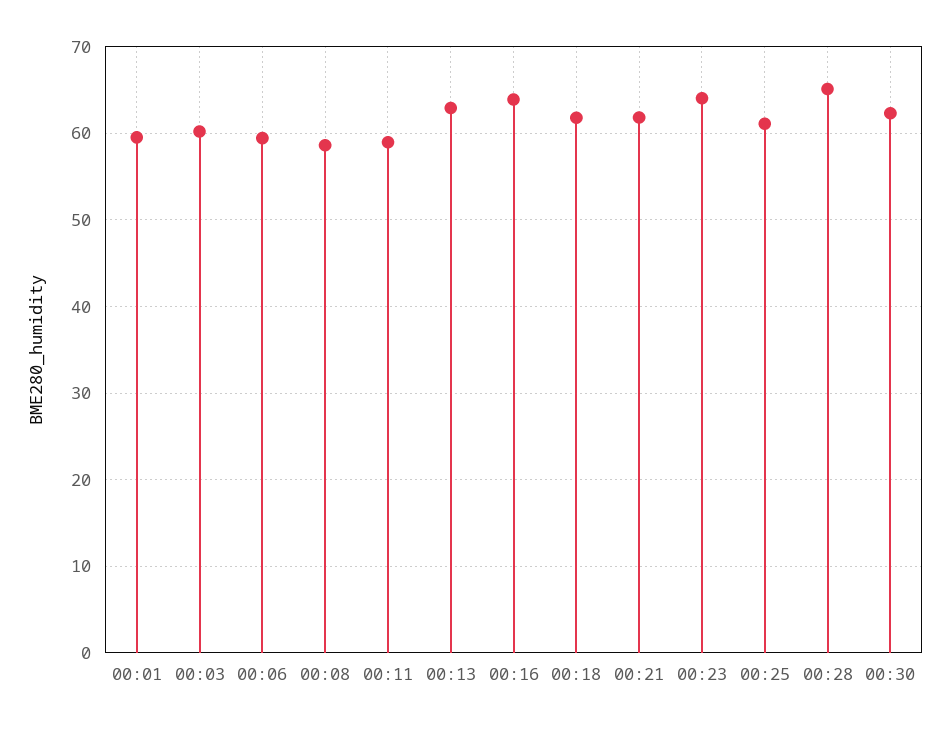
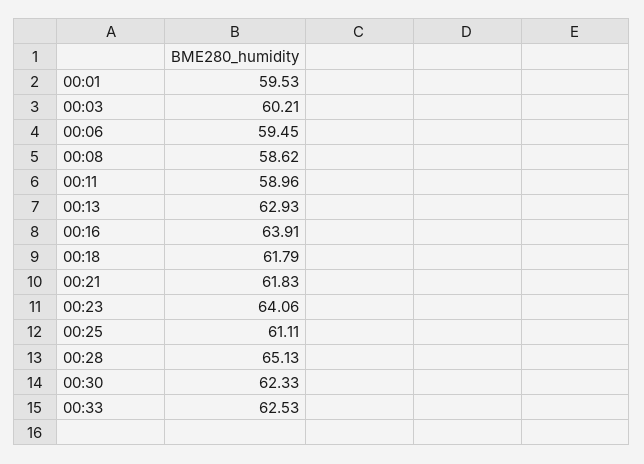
00:33: none -> 62.53

